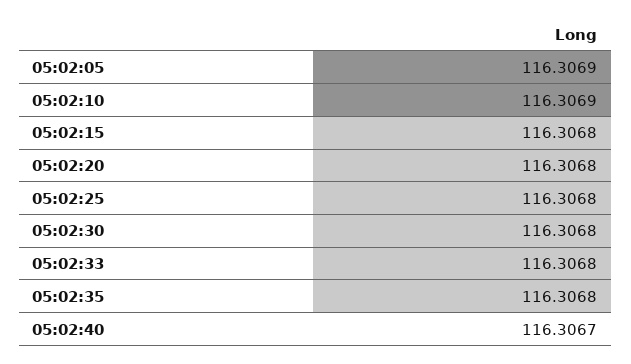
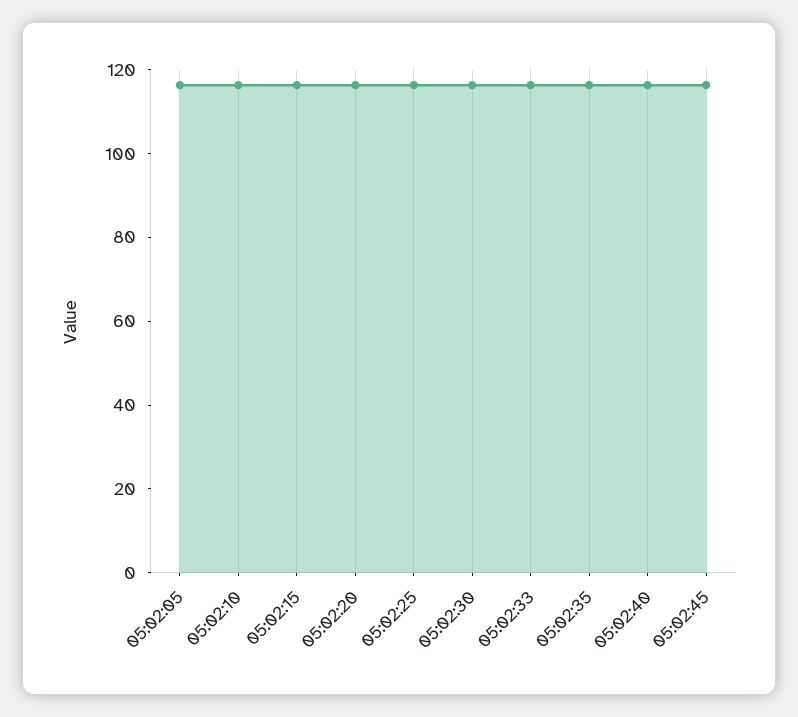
05:02:45: none -> 115

